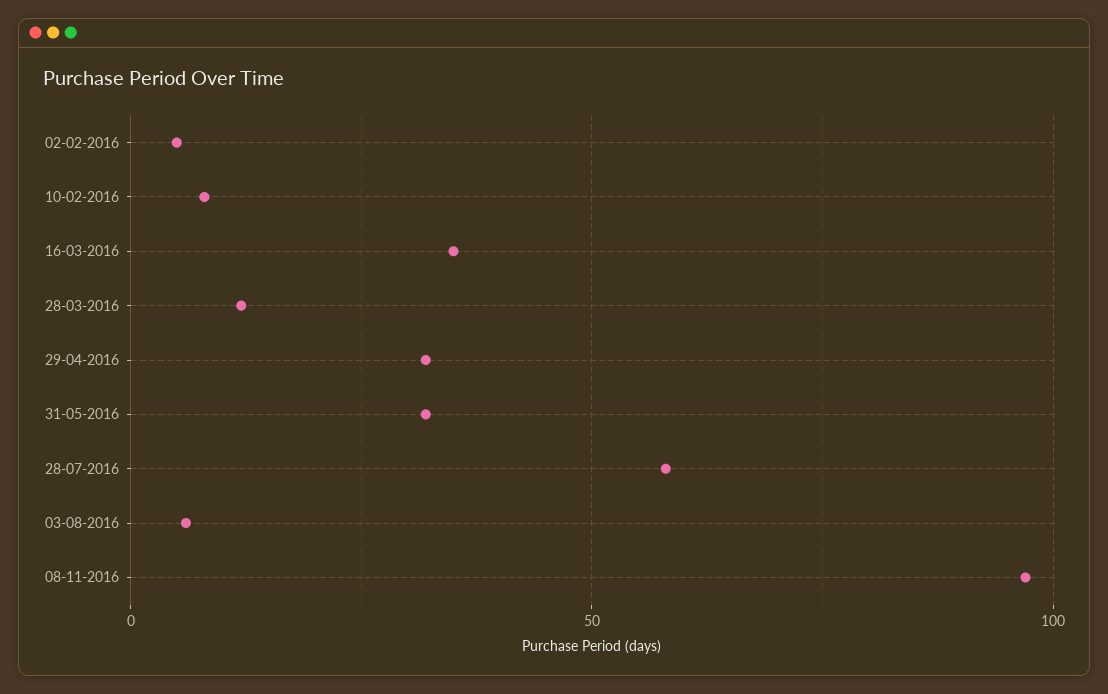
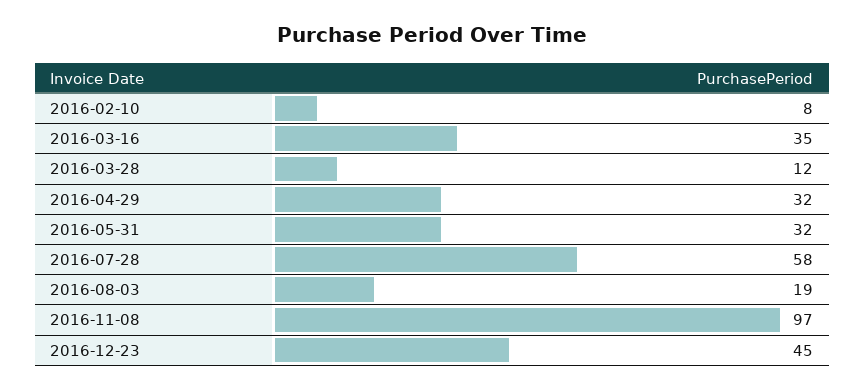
02-02-2016: 5 -> none
03-08-2016: 5 -> 19
2016-12-23: none -> 45

